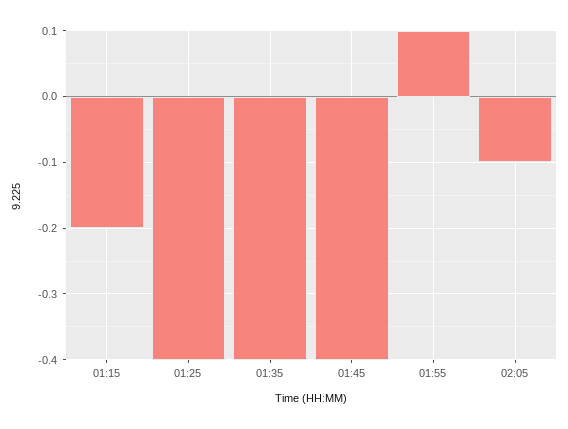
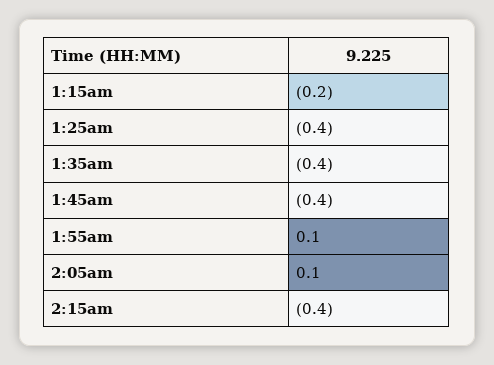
02:05: -0.1 -> 0.1
2:15am: none -> -0.4

